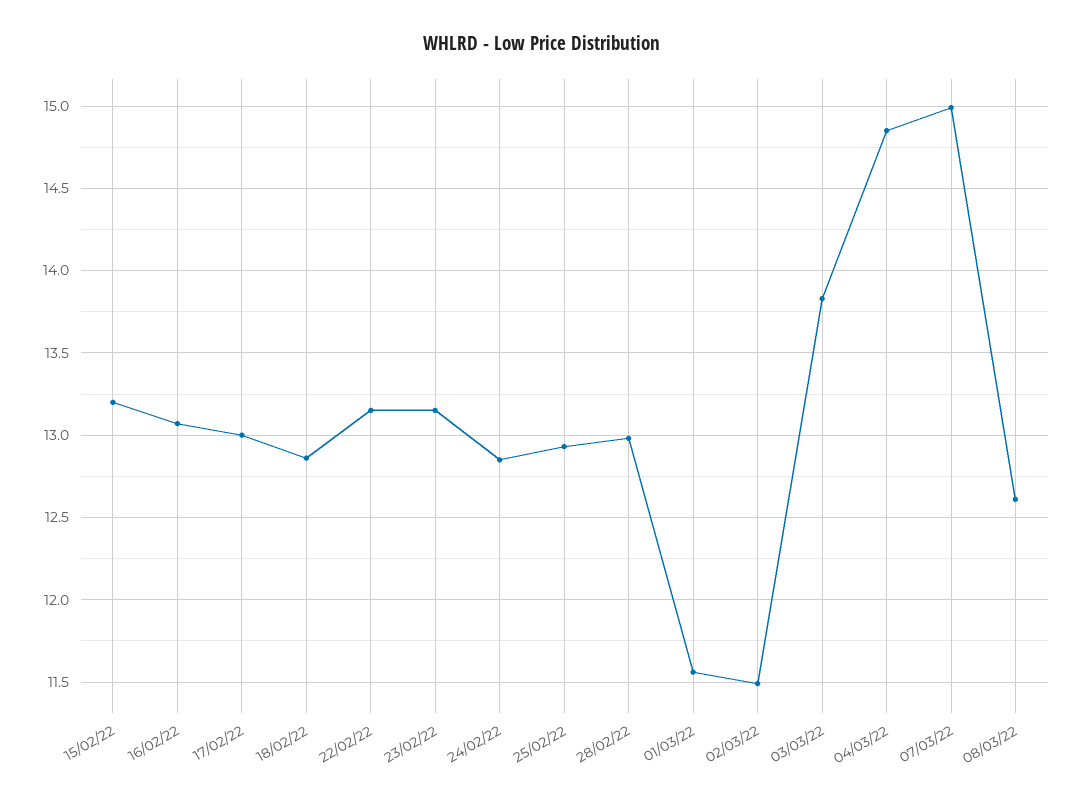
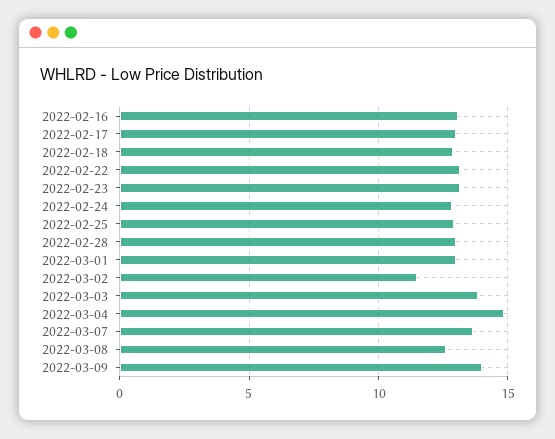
15/02/22: 13.2 -> none
01/03/22: 11.55 -> 13
07/03/22: 15 -> 13.5
2022-03-09: none -> 14

